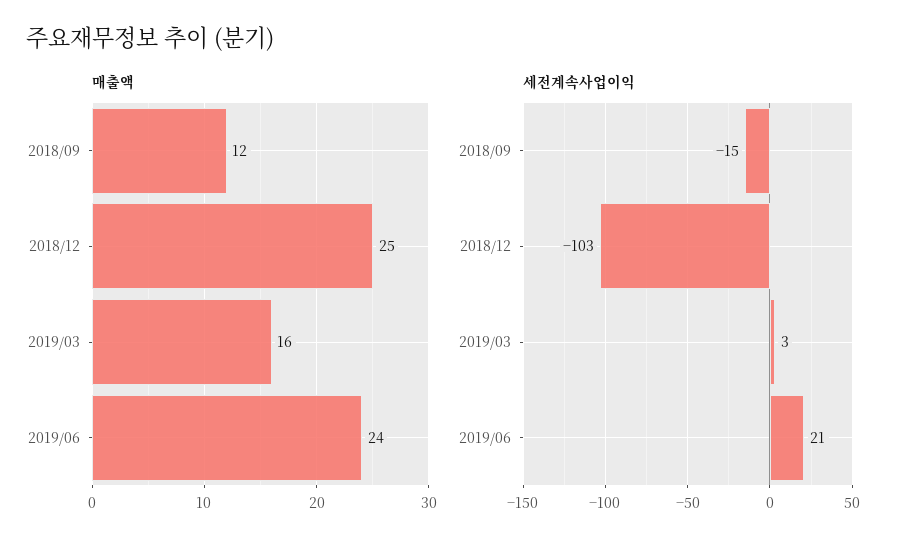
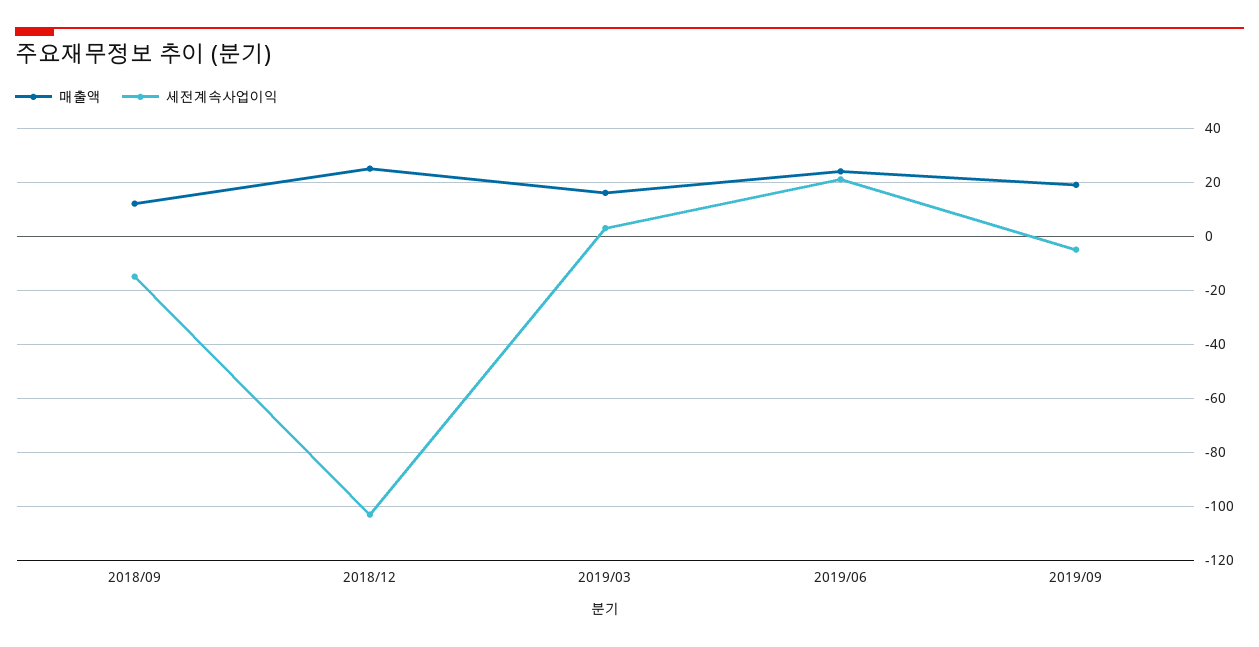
매출액, 2019/09: none -> 20
세전계속사업이익, 2019/09: none -> -5

